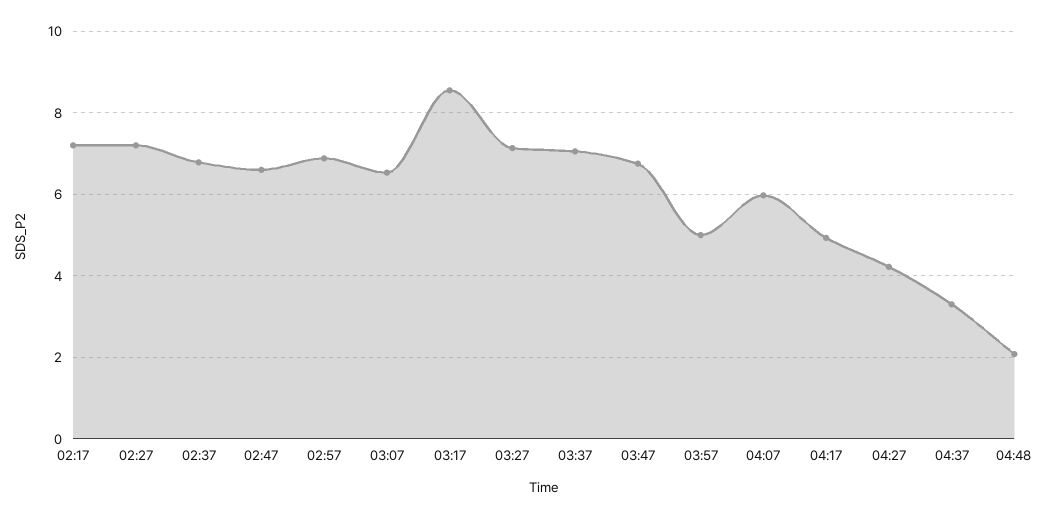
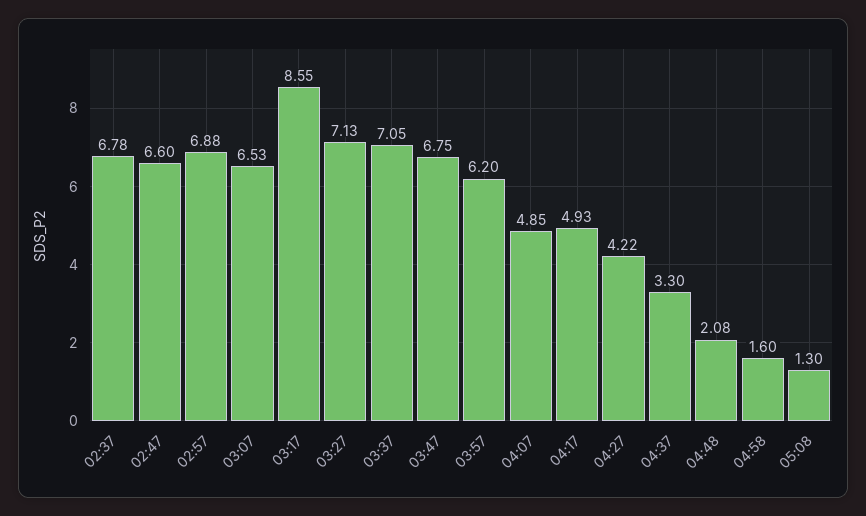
02:17: 7.2 -> none
02:27: 7.2 -> none
03:57: 5 -> 6.2
04:07: 6 -> 4.85
04:58: none -> 1.6
05:08: none -> 1.3

